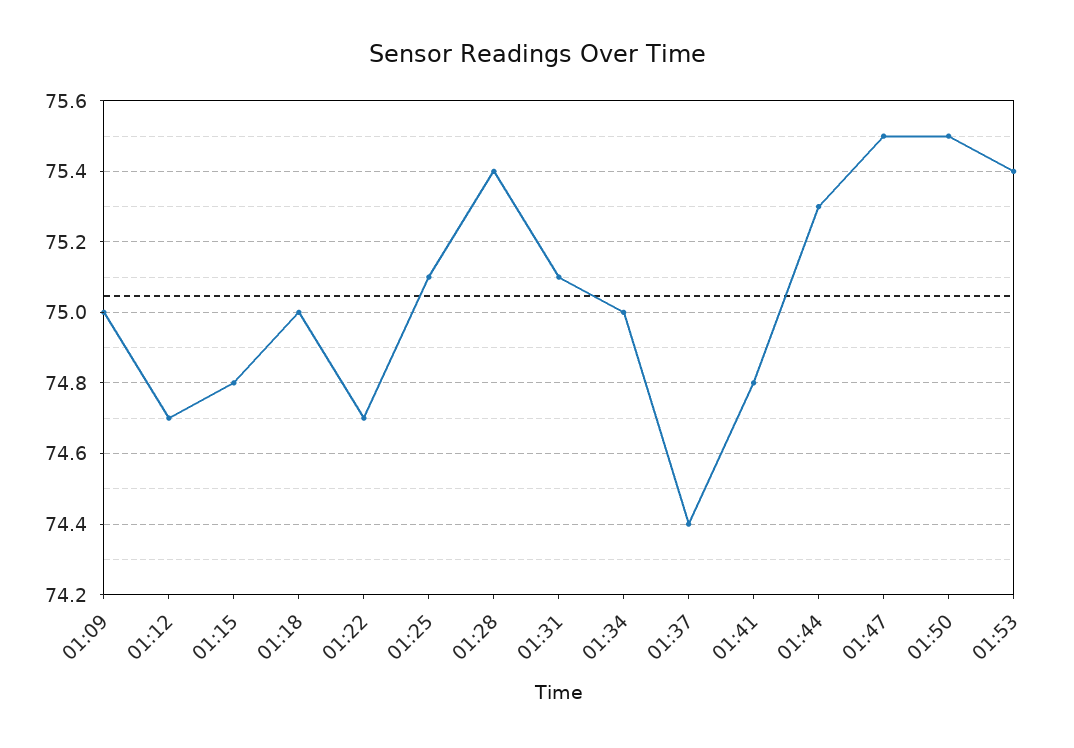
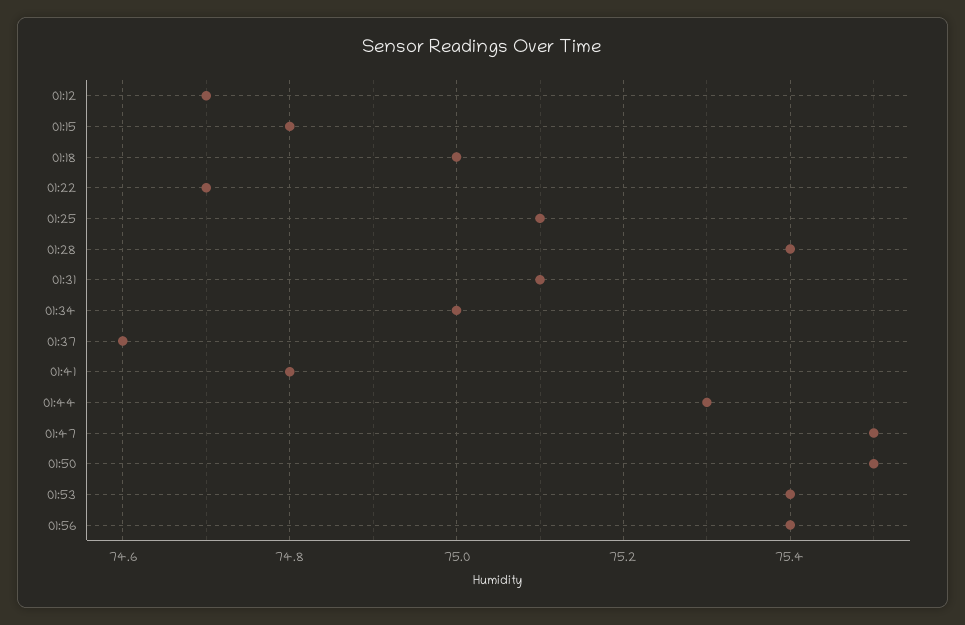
01:09: 75 -> none
01:37: 74.4 -> 74.6
01:56: none -> 75.4

